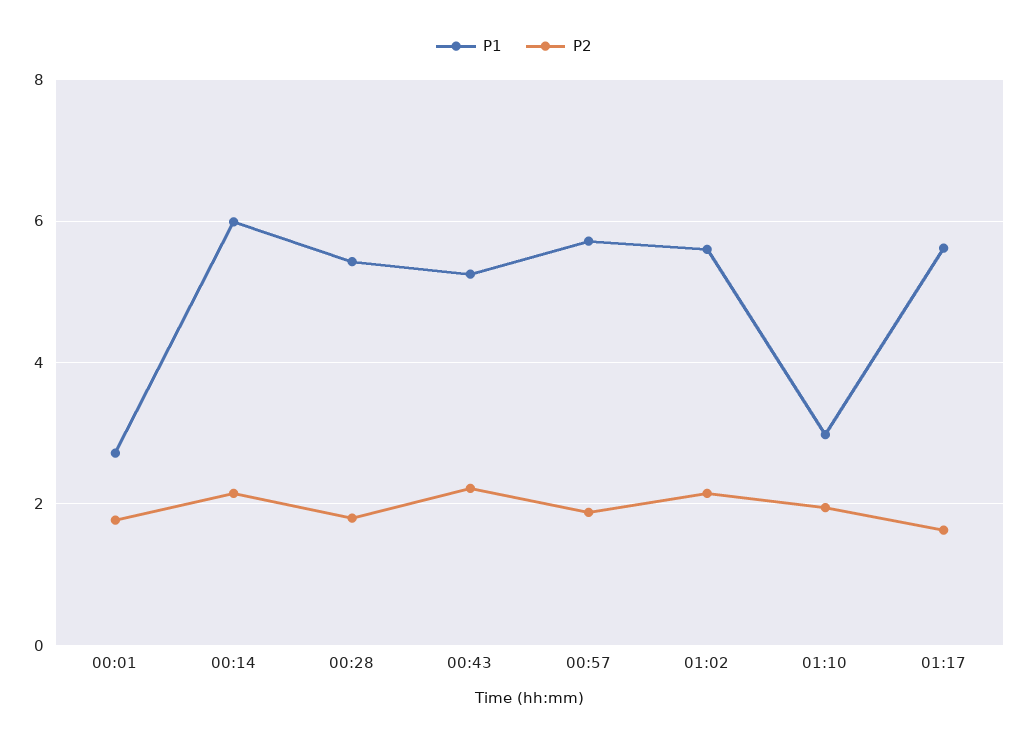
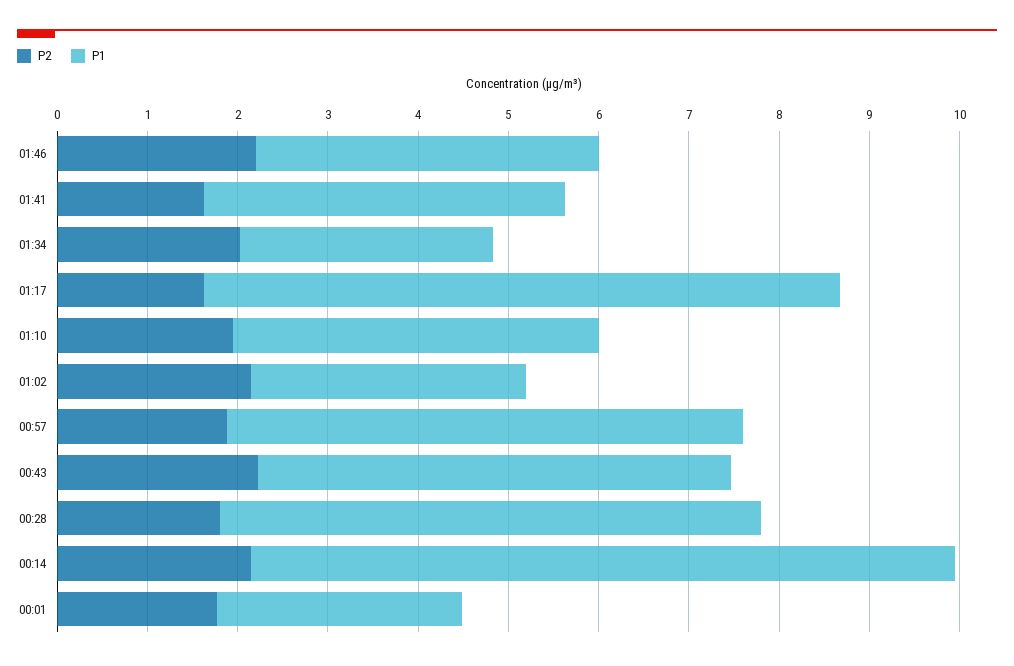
P1, 00:14: 6 -> 7.8
P1, 00:28: 5.4 -> 6
P1, 01:02: 5.6 -> 3
P1, 01:10: 3 -> 4
P1, 01:17: 5.6 -> 7
P2, 01:46: none -> 2.2
P1, 01:46: none -> 3.8
P2, 01:41: none -> 1.6
P1, 01:41: none -> 4
P2, 01:34: none -> 2
P1, 01:34: none -> 2.8

